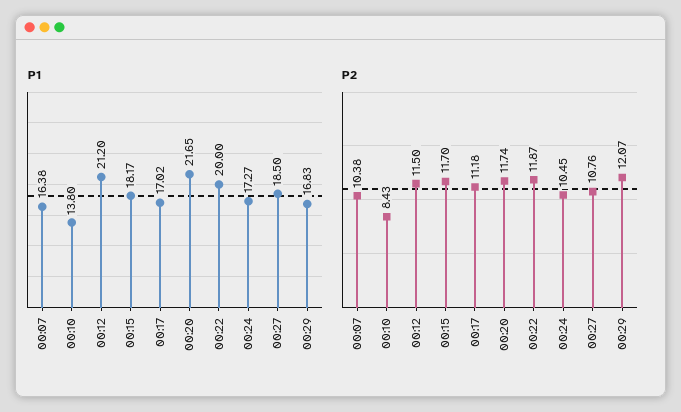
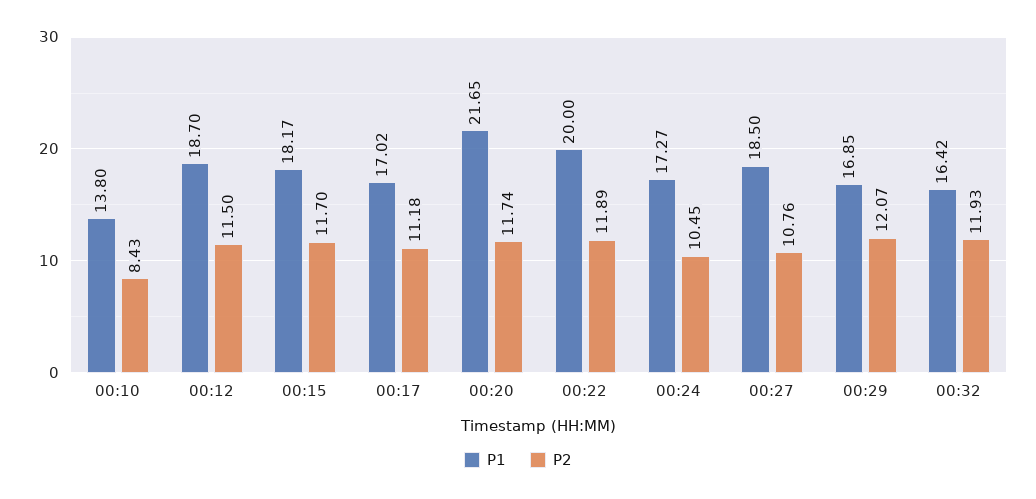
P1, 00:07: 16.38 -> none
P1, 00:12: 21.2 -> 18.7
P1, 00:29: 16.83 -> 16.85
P2, 00:07: 10.38 -> none
P2, 00:22: 11.87 -> 11.89
P1, 00:32: none -> 16.42
P2, 00:32: none -> 11.93

